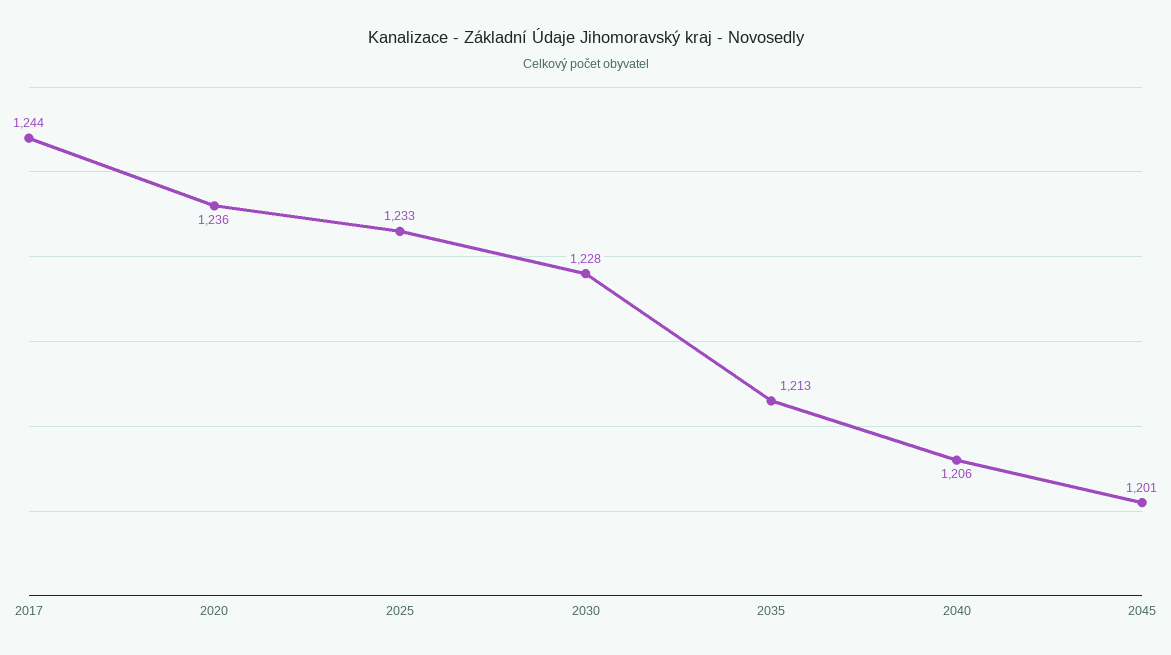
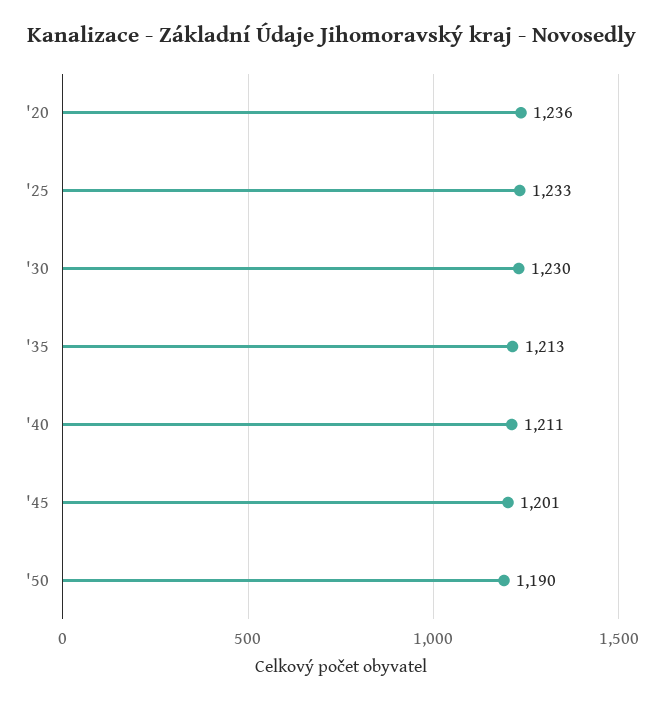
2017: 1244 -> none
2030: 1228 -> 1230
2040: 1206 -> 1211
'50: none -> 1190

